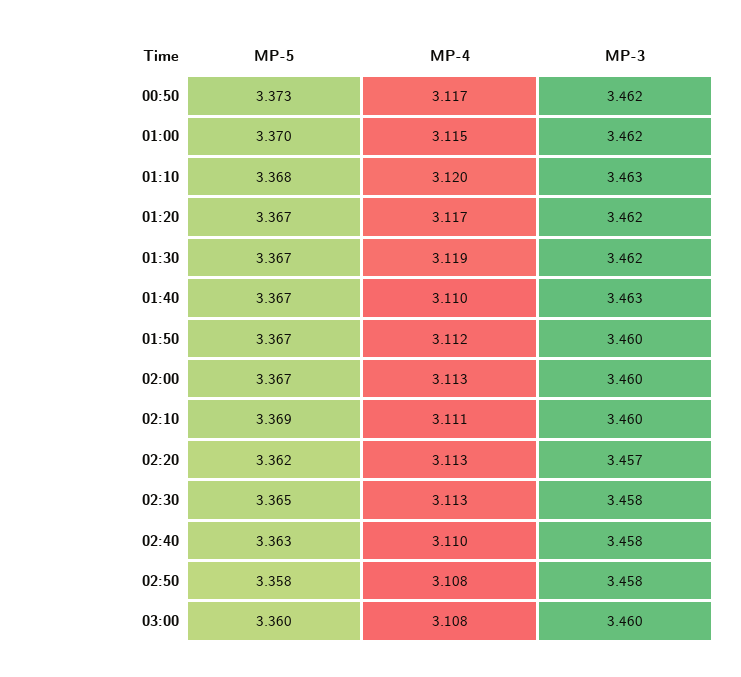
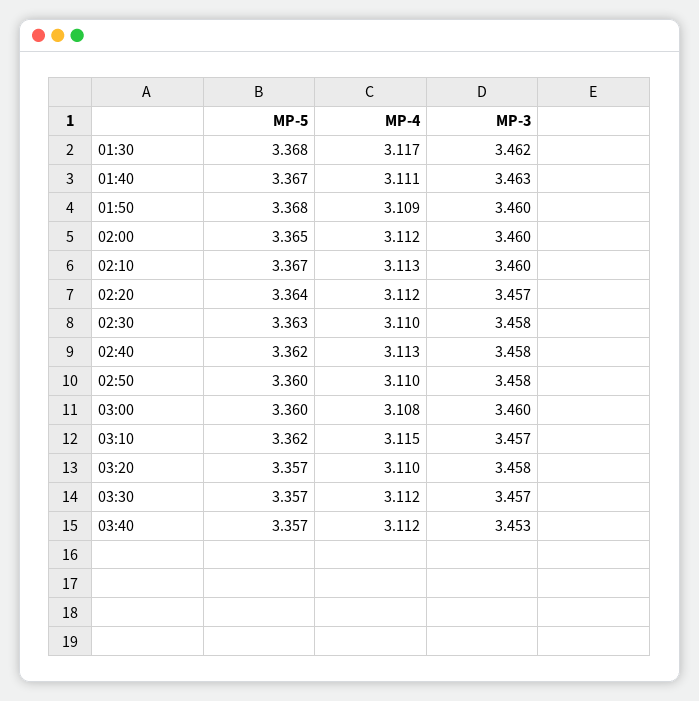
MP-5, 00:50: 3.373 -> none
MP-4, 00:50: 3.117 -> none
MP-3, 00:50: 3.462 -> none
MP-5, 01:00: 3.37 -> none
MP-4, 01:00: 3.115 -> none
MP-3, 01:00: 3.462 -> none
MP-5, 01:10: 3.368 -> none
MP-4, 01:10: 3.12 -> none
MP-3, 01:10: 3.463 -> none
MP-5, 01:20: 3.367 -> none
MP-4, 01:20: 3.117 -> none
MP-3, 01:20: 3.462 -> none
MP-5, 01:30: 3.367 -> 3.368
MP-4, 01:30: 3.119 -> 3.117
MP-4, 01:40: 3.11 -> 3.111
MP-5, 01:50: 3.367 -> 3.368
MP-4, 01:50: 3.112 -> 3.109
MP-5, 02:00: 3.367 -> 3.365
MP-4, 02:00: 3.113 -> 3.112
MP-5, 02:10: 3.369 -> 3.367
MP-4, 02:10: 3.111 -> 3.113
MP-5, 02:20: 3.362 -> 3.364
MP-4, 02:20: 3.113 -> 3.112
MP-5, 02:30: 3.365 -> 3.363
MP-4, 02:30: 3.113 -> 3.11
MP-5, 02:40: 3.363 -> 3.362
MP-4, 02:40: 3.11 -> 3.113
MP-5, 02:50: 3.358 -> 3.36
MP-4, 02:50: 3.108 -> 3.11
MP-5, 03:10: none -> 3.362
MP-4, 03:10: none -> 3.115
MP-3, 03:10: none -> 3.457
MP-5, 03:20: none -> 3.357
MP-4, 03:20: none -> 3.11
MP-3, 03:20: none -> 3.458
MP-5, 03:30: none -> 3.357
MP-4, 03:30: none -> 3.112
MP-3, 03:30: none -> 3.457
MP-5, 03:40: none -> 3.357
MP-4, 03:40: none -> 3.112
MP-3, 03:40: none -> 3.453

